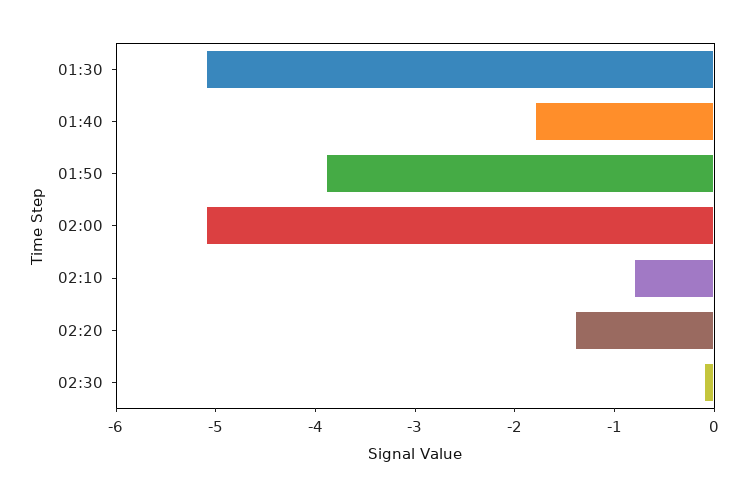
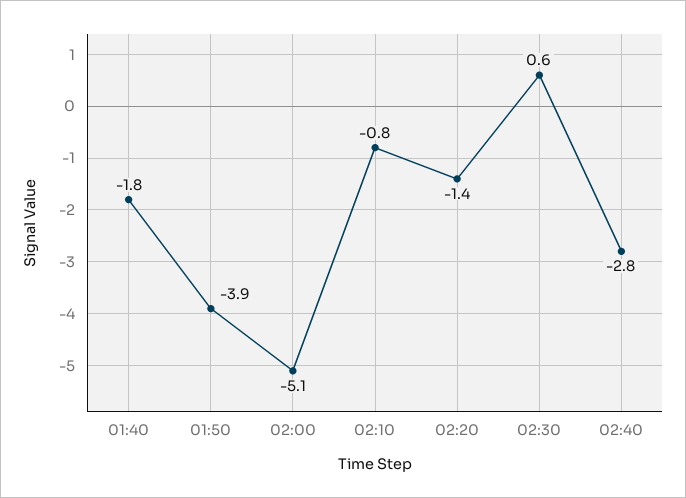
01:30: -5.1 -> none
02:30: -0.1 -> 0.6
02:40: none -> -2.8

